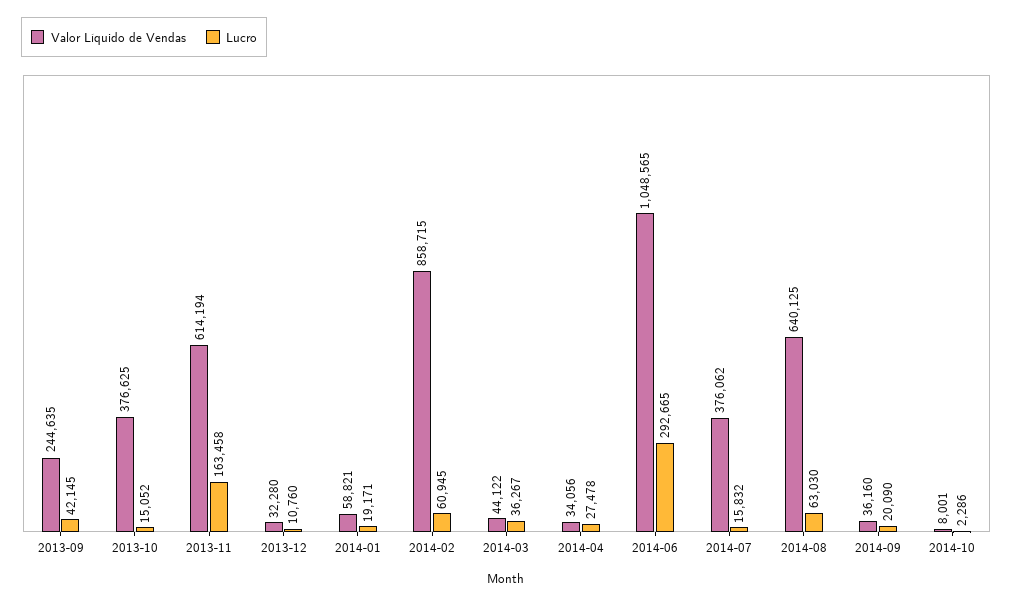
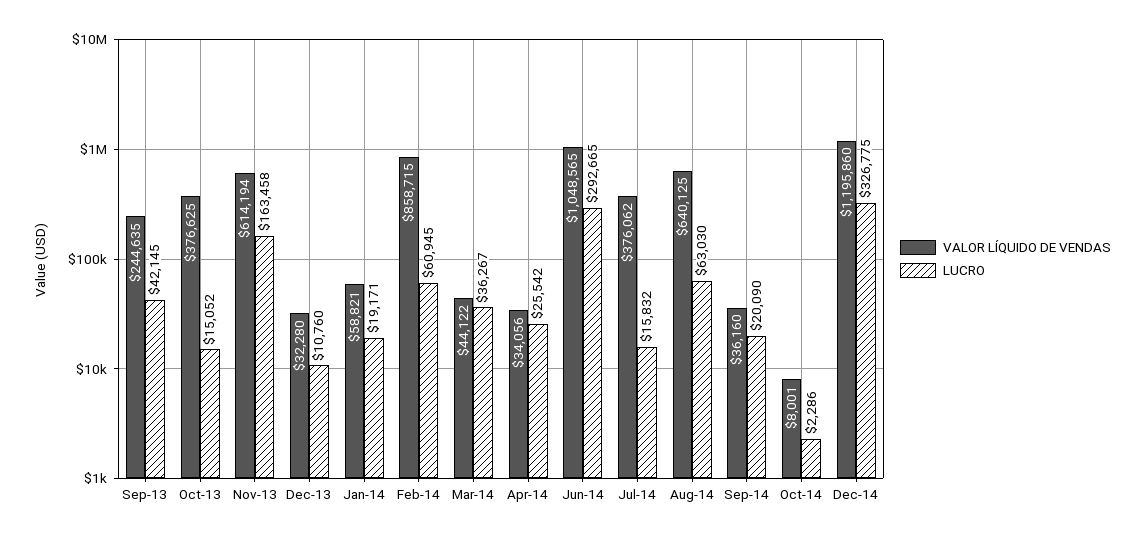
Lucro, 2014-04: 27478 -> 25542
Valor Líquido de Vendas, Dec-14: none -> 1195860
Lucro, Dec-14: none -> 326775

